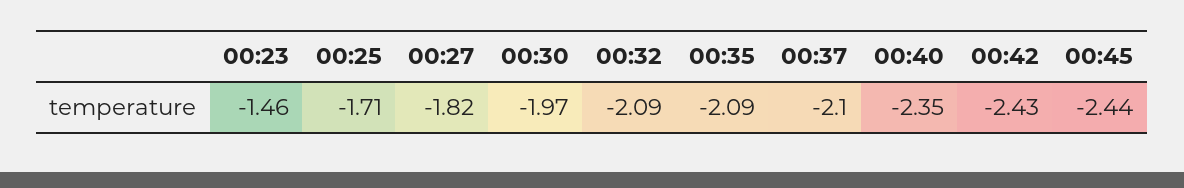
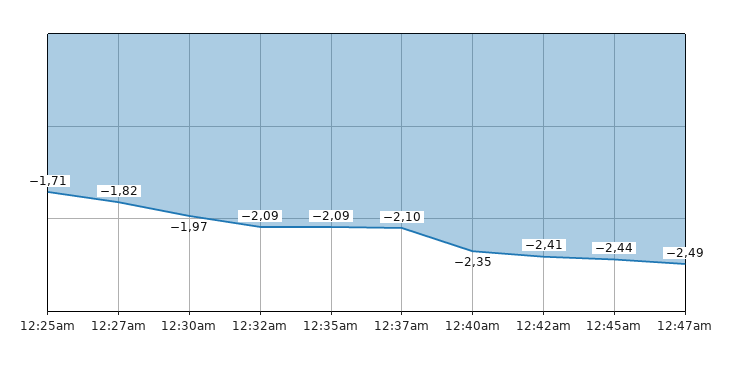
00:23: -1.46 -> none
00:42: -2.43 -> -2.41
12:47am: none -> -2.49

